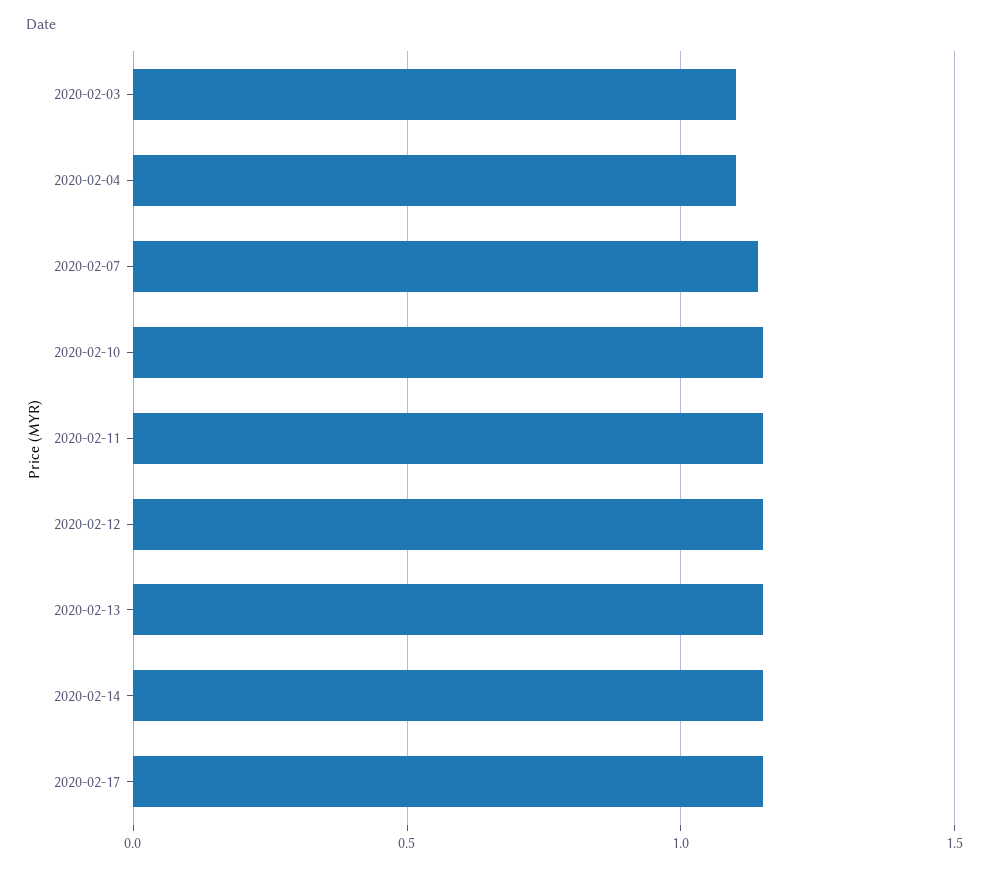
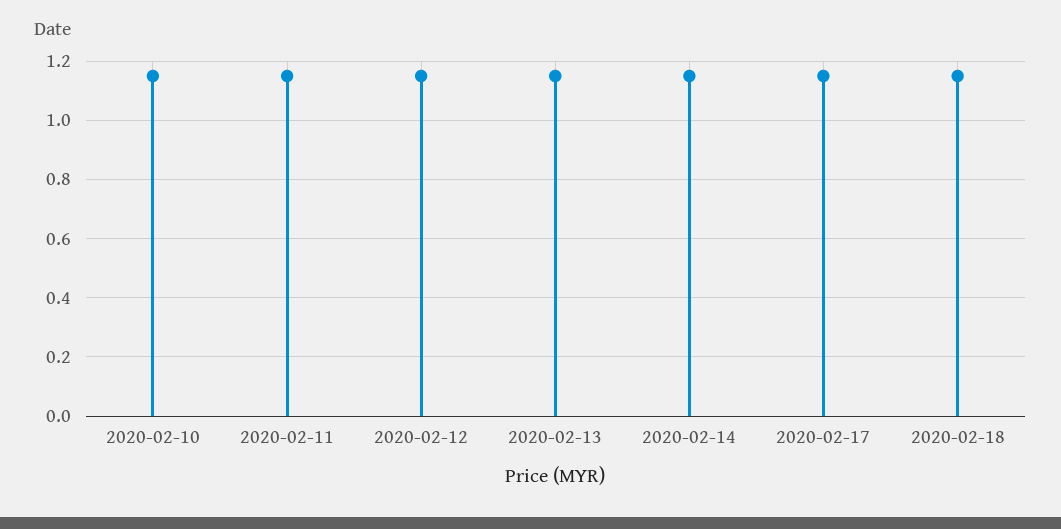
2020-02-03: 1.1 -> none
2020-02-04: 1.1 -> none
2020-02-07: 1.15 -> none
2020-02-18: none -> 1.15

